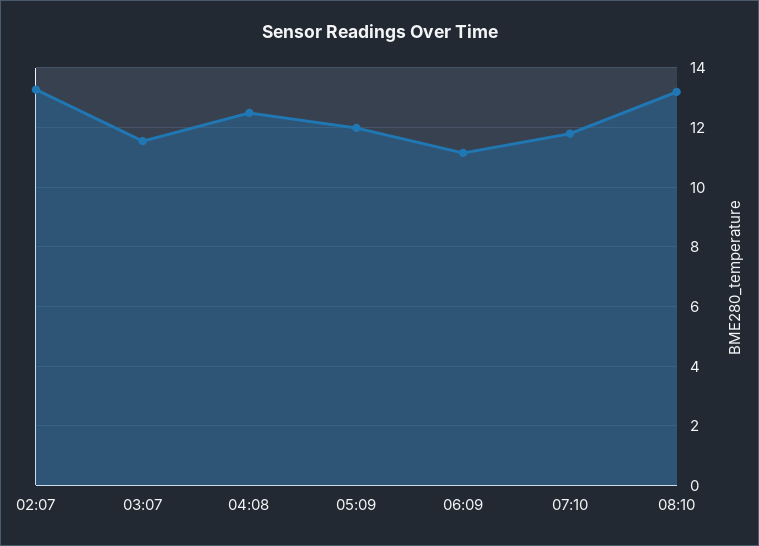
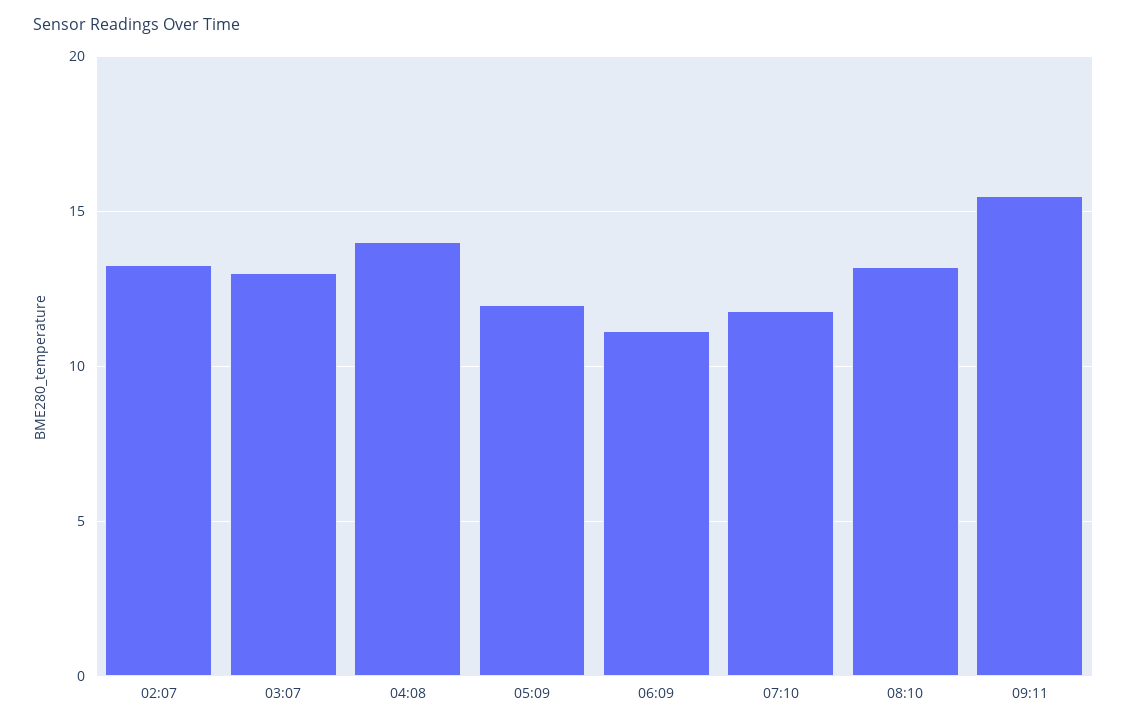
03:07: 11.5 -> 13
04:08: 12.5 -> 14
09:11: none -> 15.5

